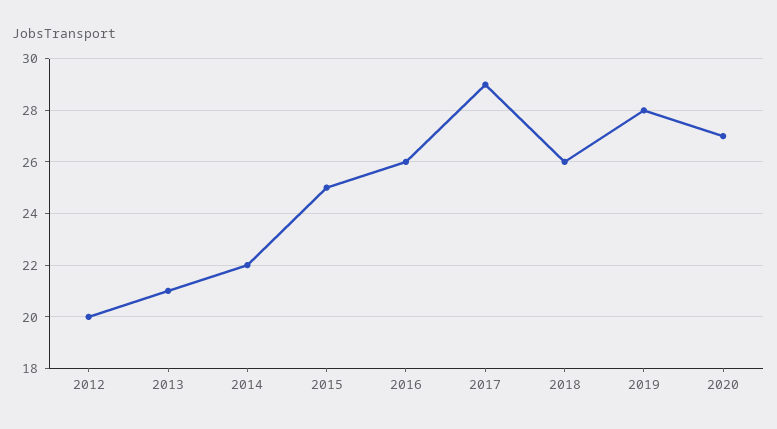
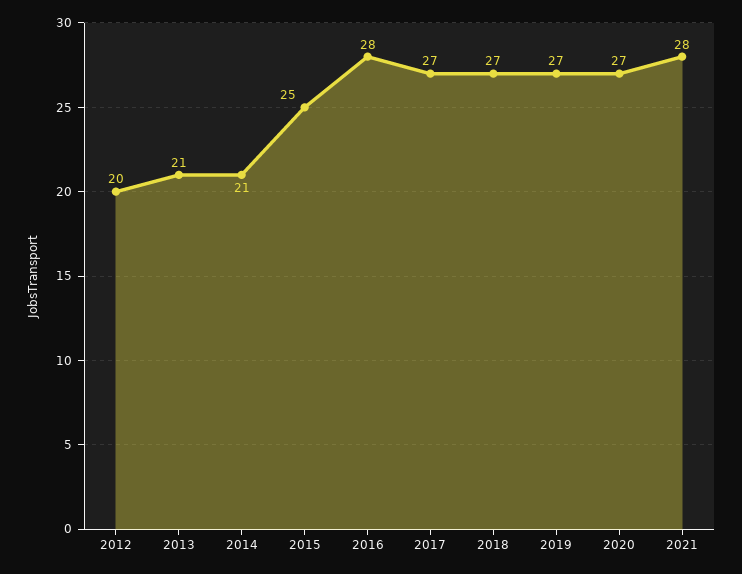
2014: 22 -> 21
2016: 26 -> 28
2017: 29 -> 27
2018: 26 -> 27
2019: 28 -> 27
2021: none -> 28

